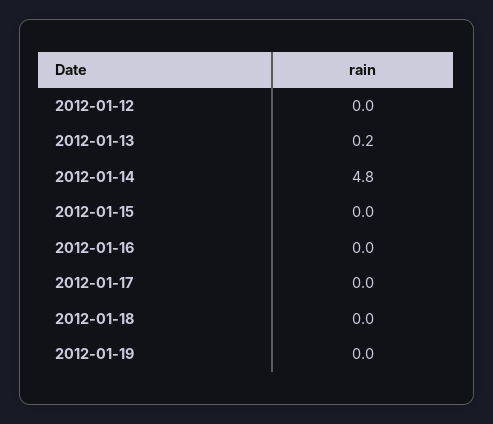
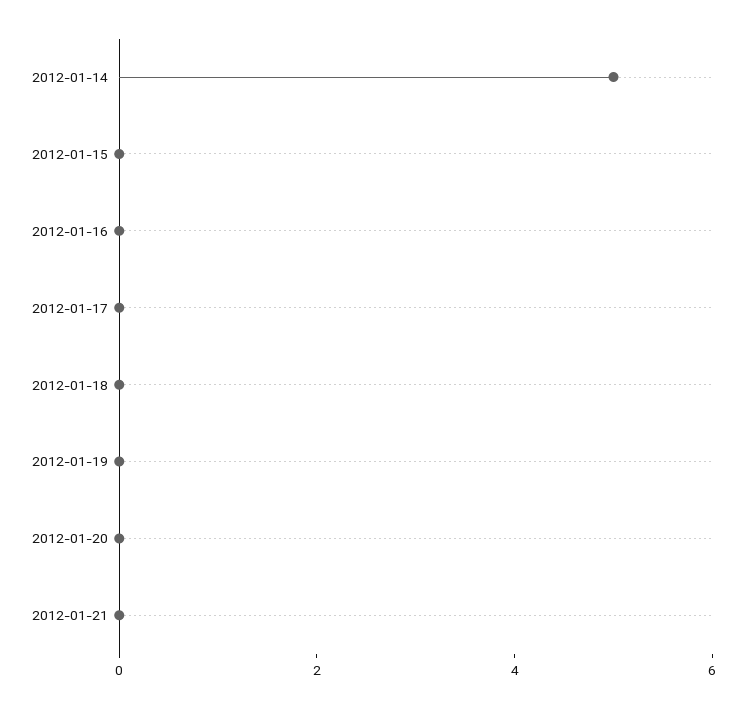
2012-01-12: 0 -> none
2012-01-13: 0.2 -> none
2012-01-14: 4.8 -> 5
2012-01-20: none -> 0
2012-01-21: none -> 0

